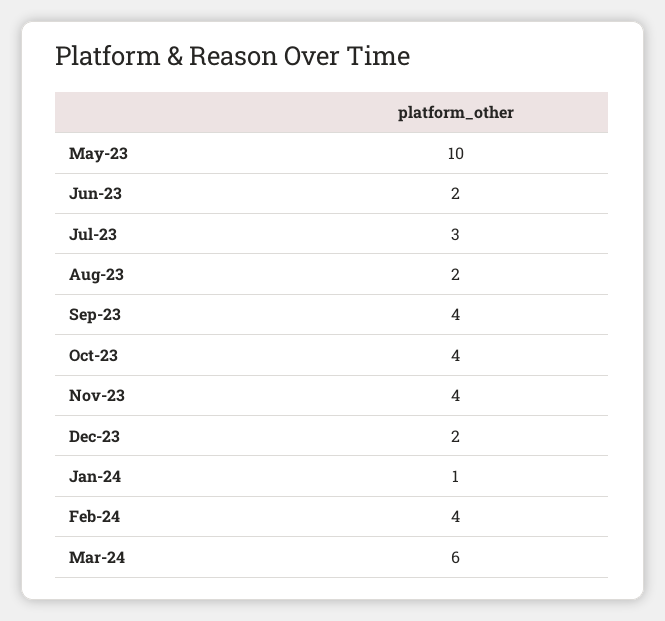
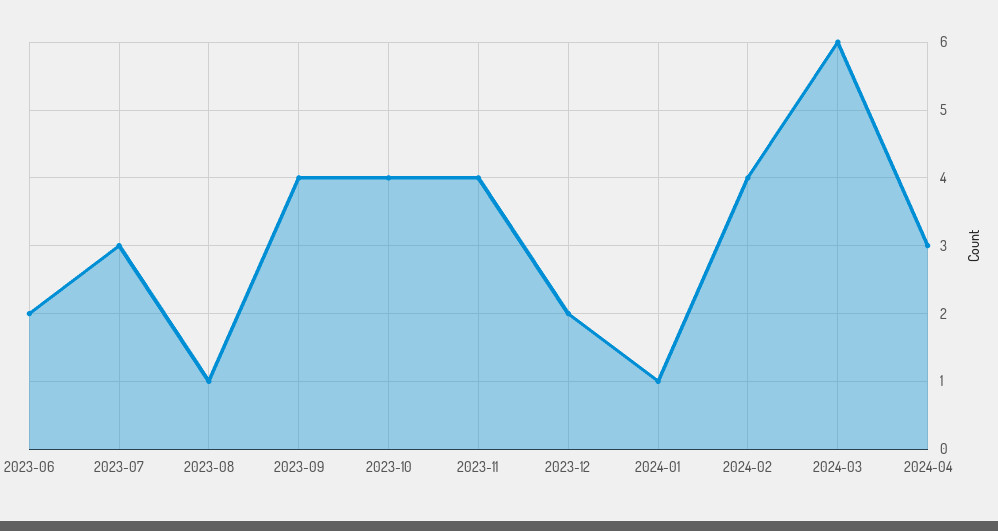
May-23: 10 -> none
Aug-23: 2 -> 1
2024-04: none -> 3

